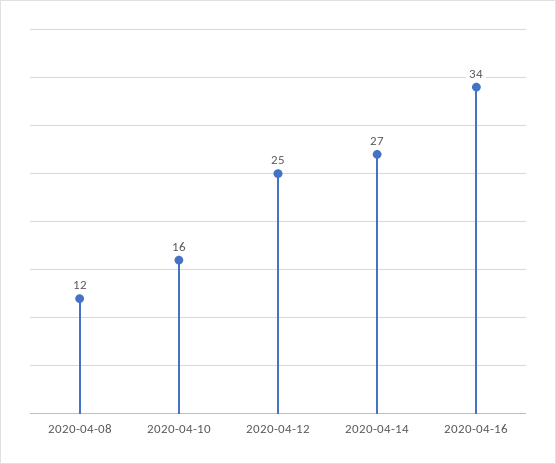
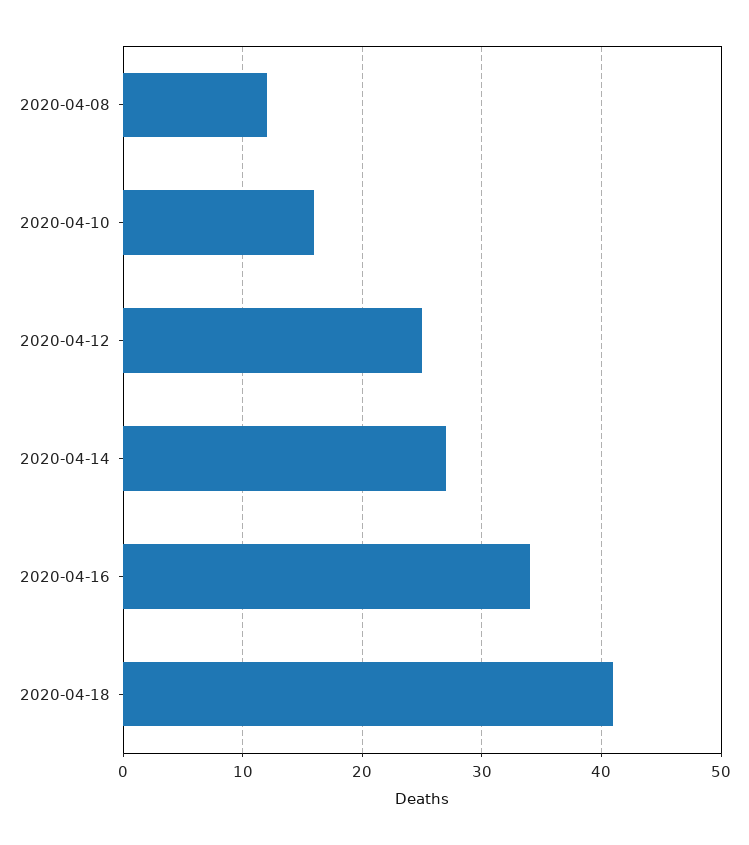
2020-04-18: none -> 41

